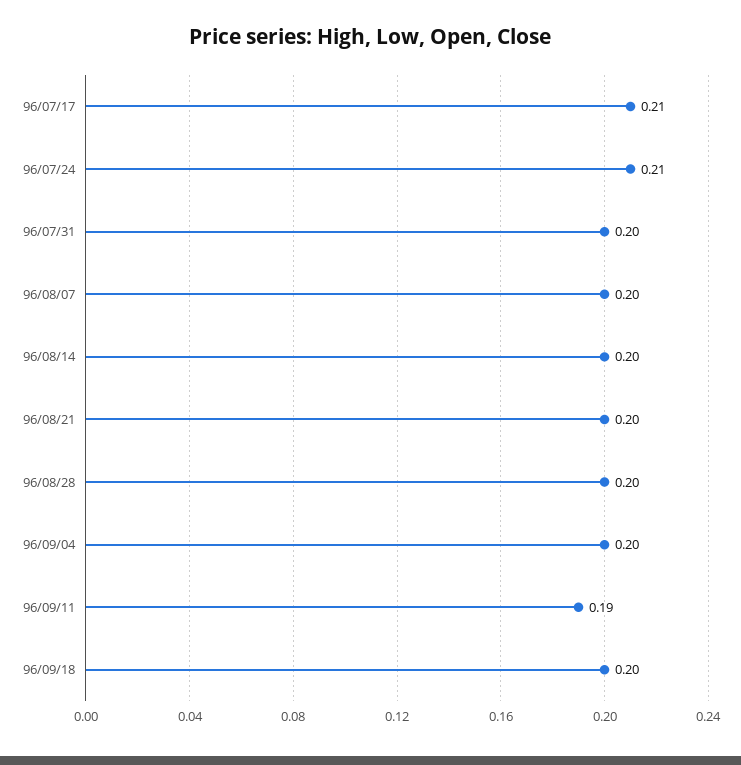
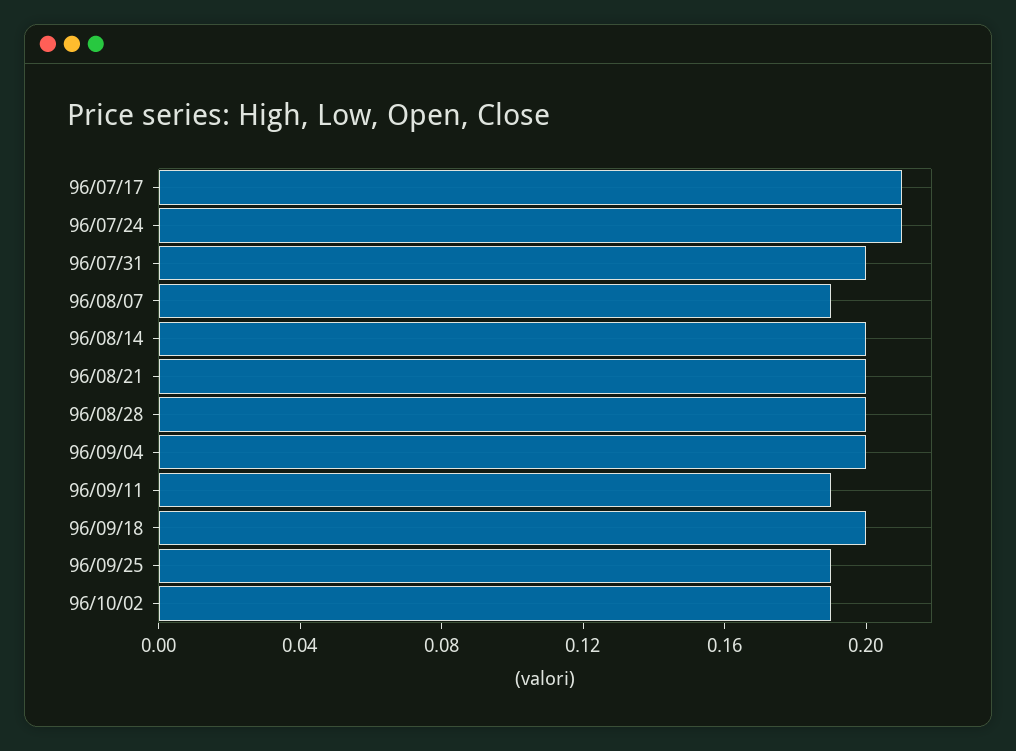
96/08/07: 0.2 -> 0.19
96/09/25: none -> 0.19
96/10/02: none -> 0.19

